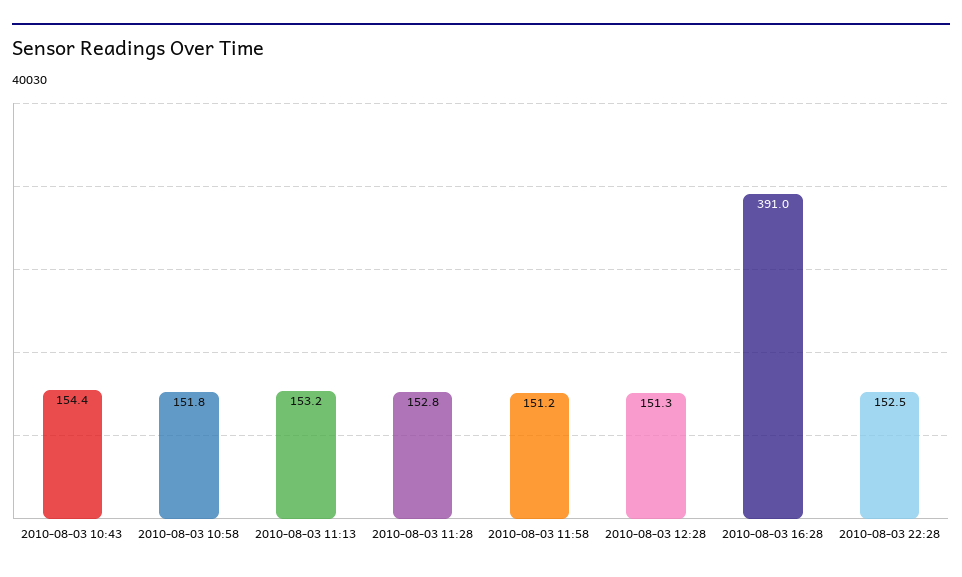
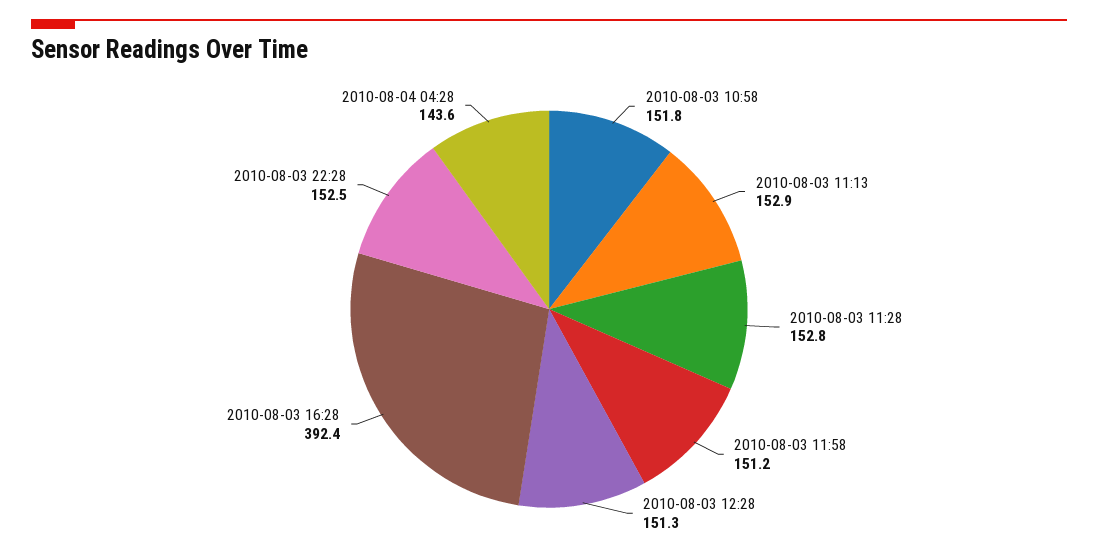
2010-08-03 10:43: 154.4 -> none
2010-08-03 11:13: 153.2 -> 152.9
2010-08-03 16:28: 391 -> 392.4
2010-08-04 04:28: none -> 143.6

